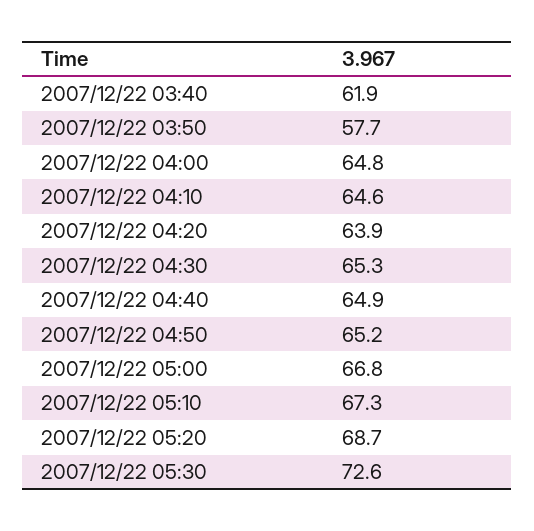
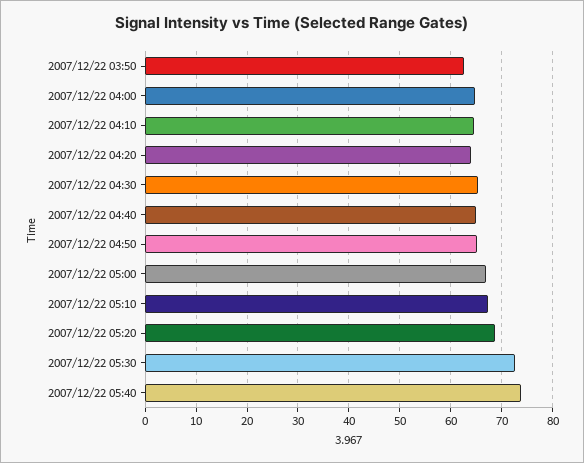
2007/12/22 03:40: 61.9 -> none
2007/12/22 03:50: 57.7 -> 62
2007/12/22 05:40: none -> 74

